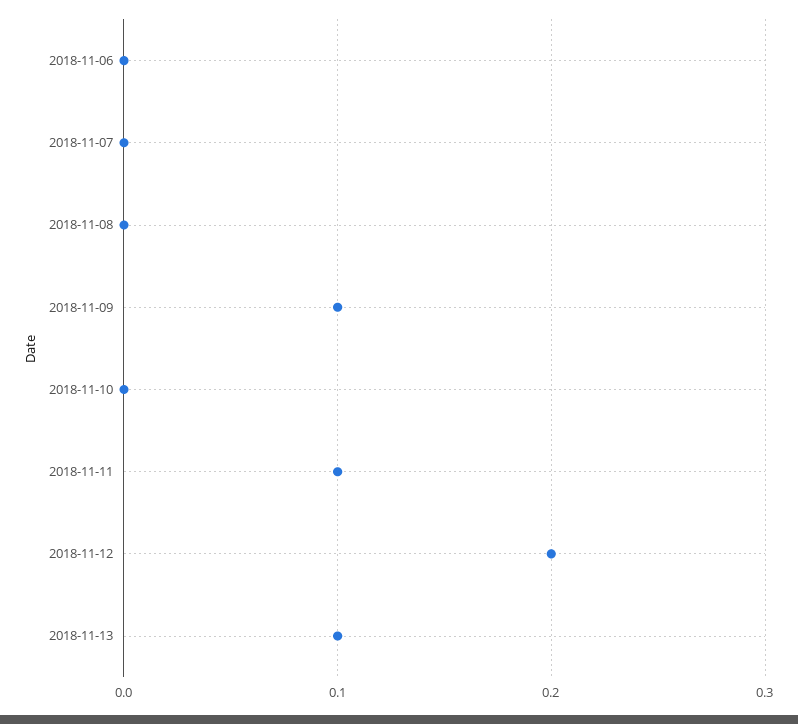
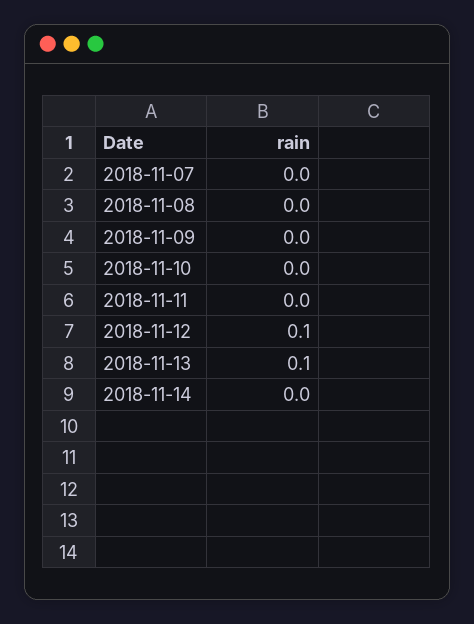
2018-11-06: 0 -> none
2018-11-09: 0.1 -> 0
2018-11-11: 0.1 -> 0
2018-11-12: 0.2 -> 0.1
2018-11-14: none -> 0

